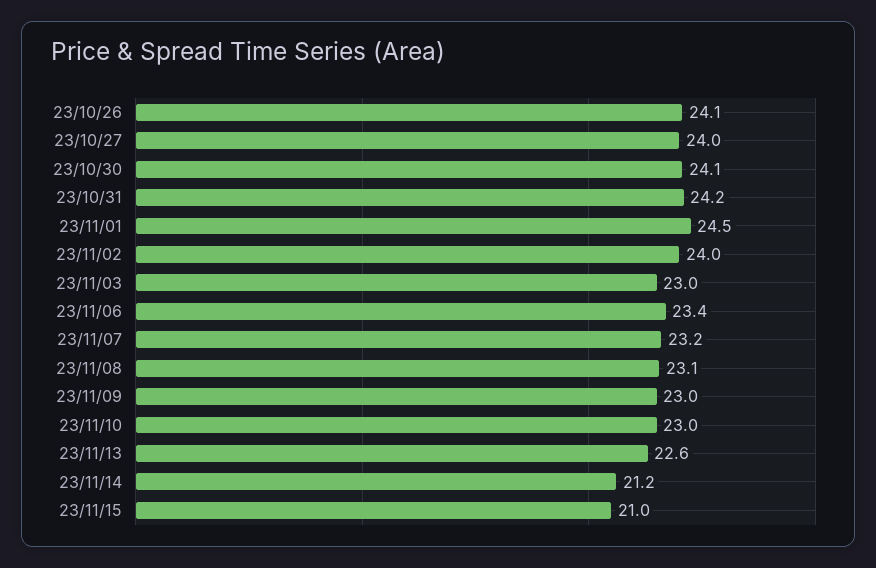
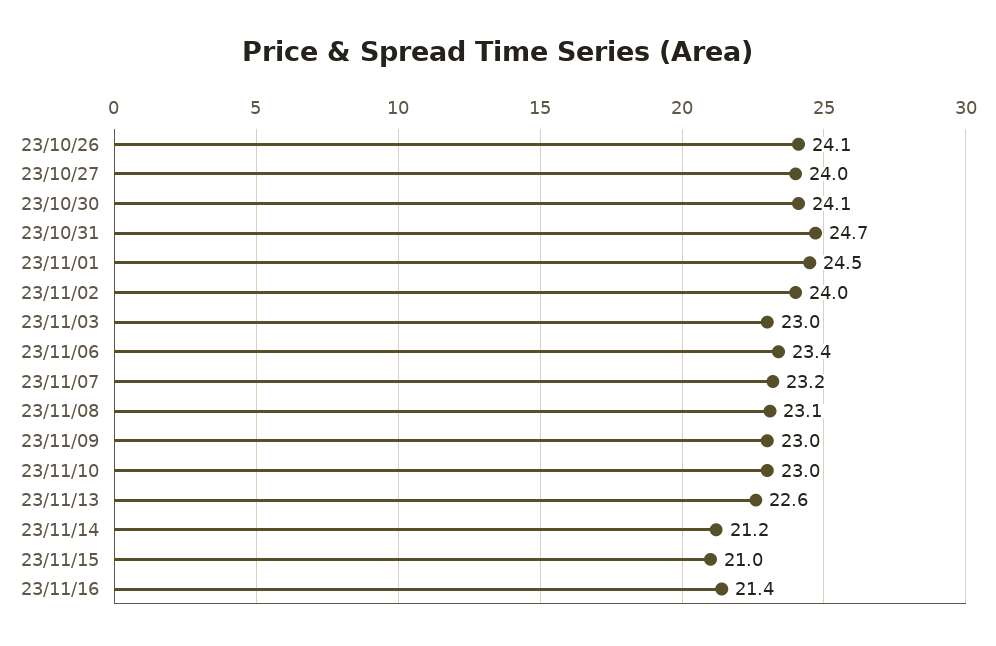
23/10/31: 24.2 -> 24.7
23/11/16: none -> 21.4

